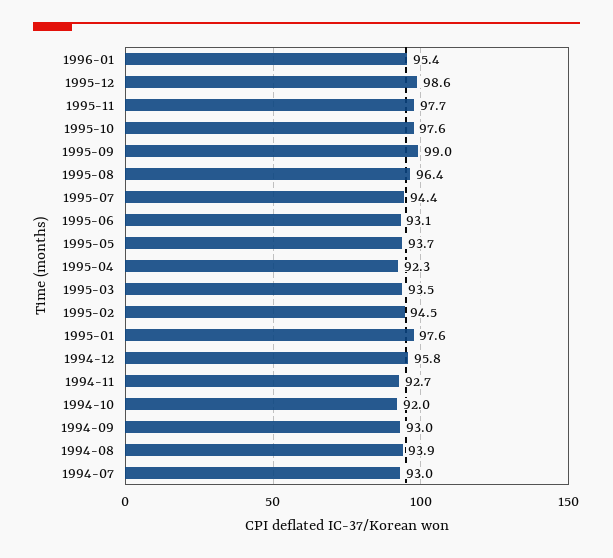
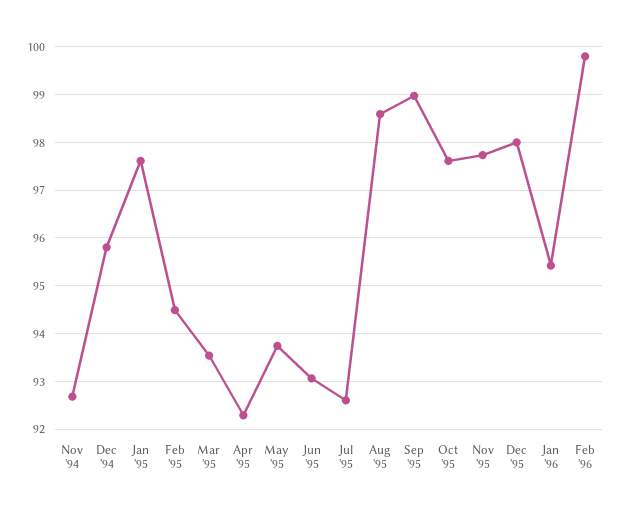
1995-12: 98.6 -> 98
1995-08: 96.4 -> 98.6
1995-07: 94.4 -> 92.6
1994-10: 92 -> none
1994-09: 93 -> none
1994-08: 93.9 -> none
1994-07: 93 -> none
Feb '96: none -> 99.8

